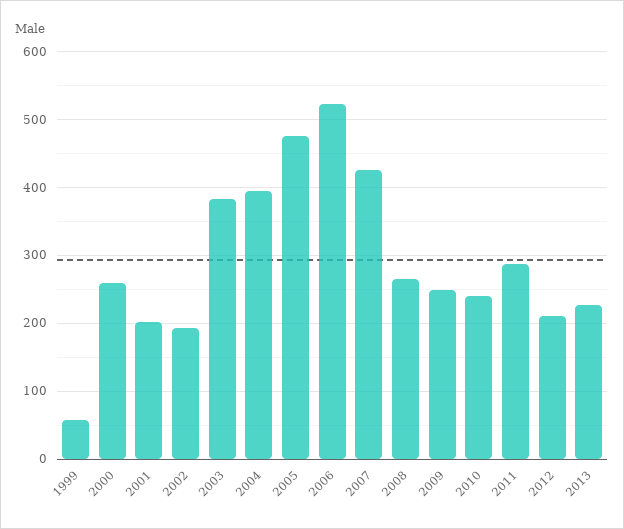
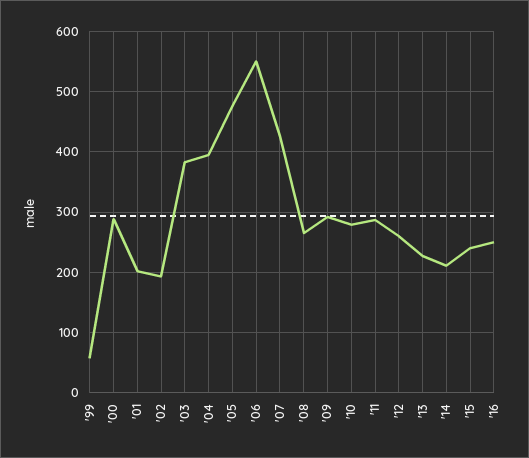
2000: 260 -> 290
2006: 520 -> 550
2009: 250 -> 290
2010: 240 -> 280
2012: 210 -> 260
'14: none -> 210
'15: none -> 240
'16: none -> 250

